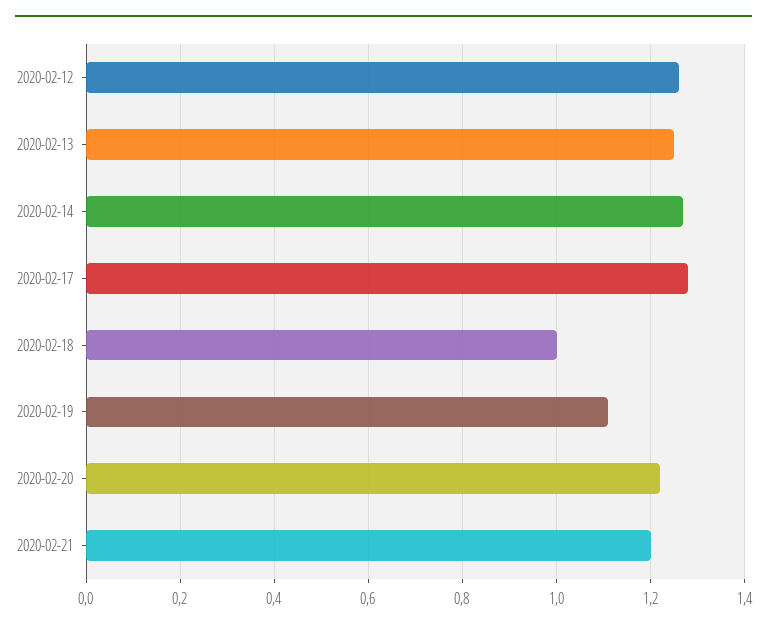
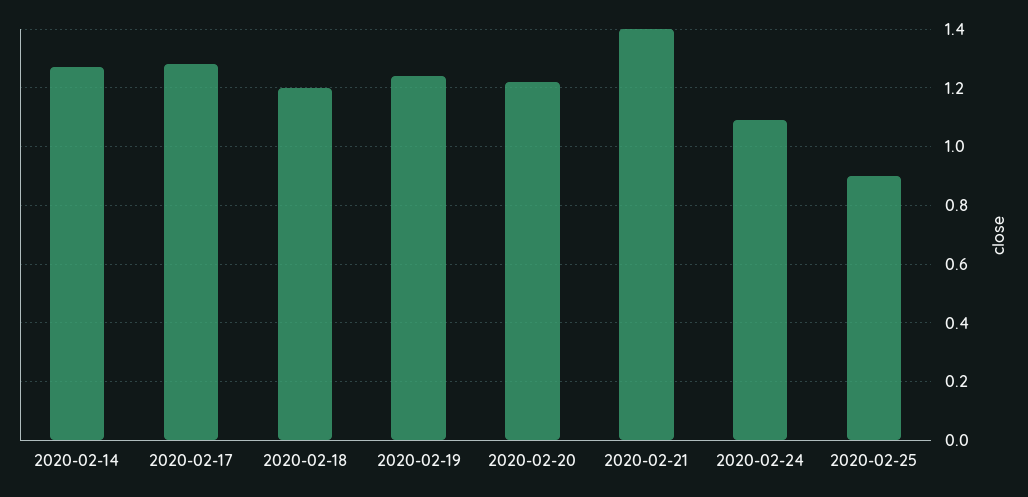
2020-02-12: 1.25 -> none
2020-02-13: 1.25 -> none
2020-02-18: 1 -> 1.2
2020-02-19: 1.1 -> 1.25
2020-02-21: 1.2 -> 1.4
2020-02-24: none -> 1.1
2020-02-25: none -> 0.9

